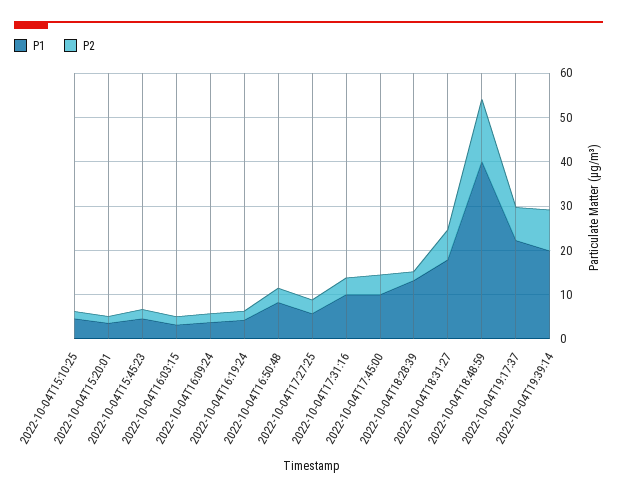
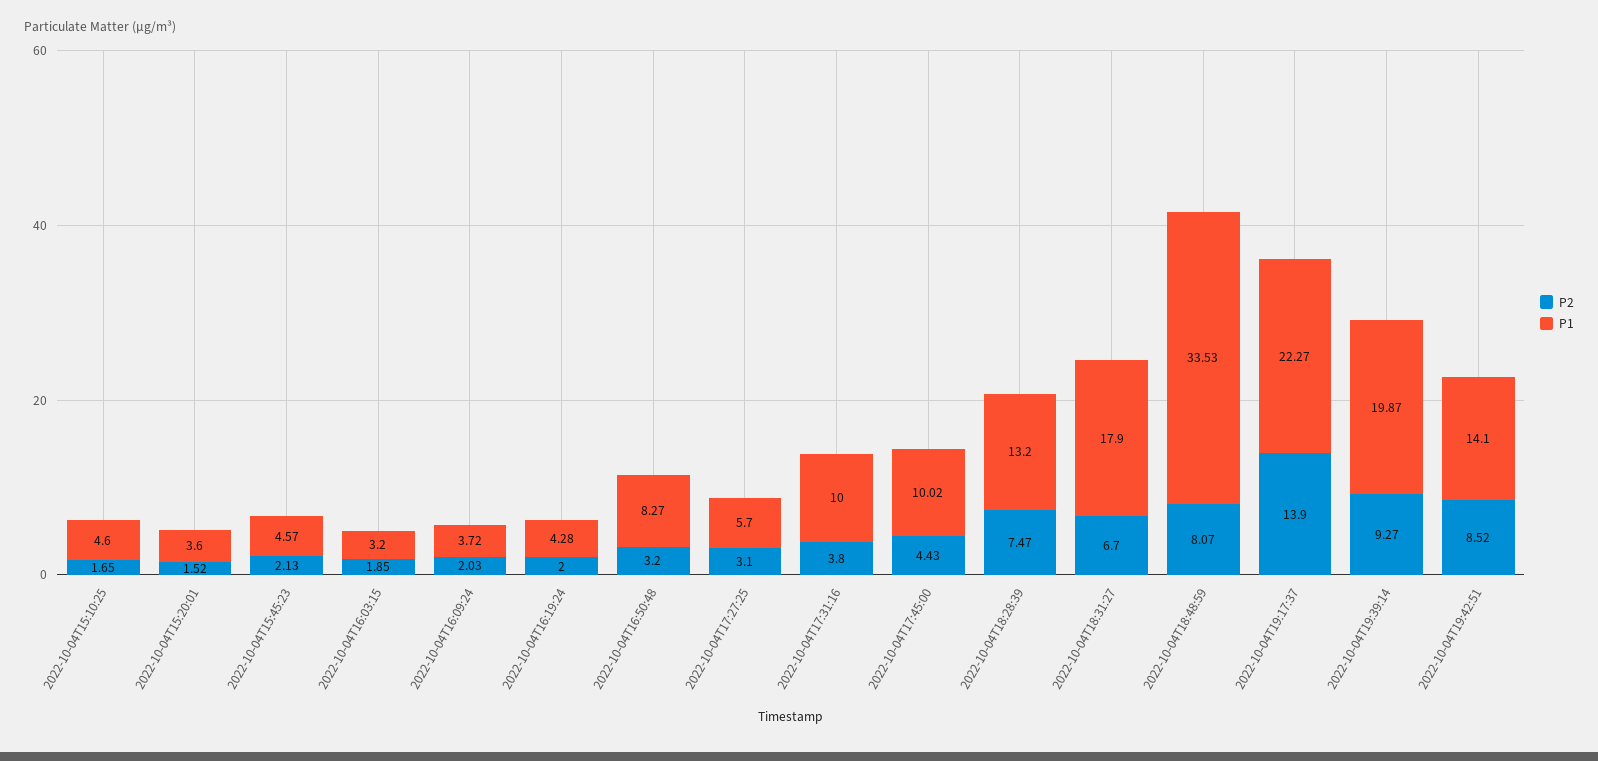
P2, 2022-10-04T18:28:39: 2 -> 7.47
P1, 2022-10-04T18:48:59: 40 -> 33.53
P2, 2022-10-04T18:48:59: 14 -> 8.07
P2, 2022-10-04T19:17:37: 8 -> 13.9
P2, 2022-10-04T19:42:51: none -> 8.52
P1, 2022-10-04T19:42:51: none -> 14.1

